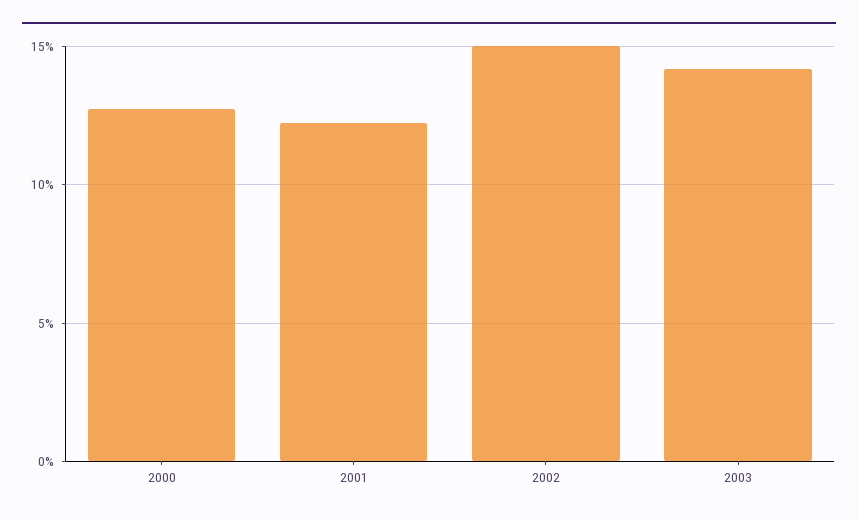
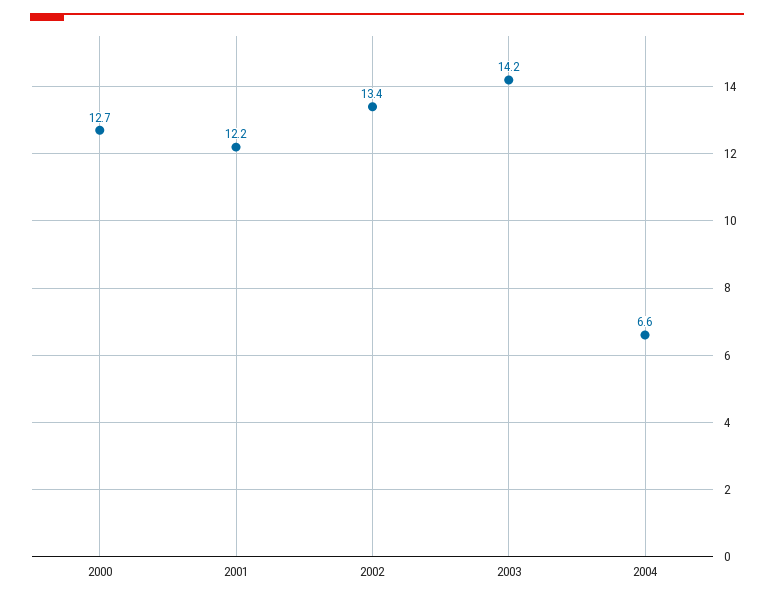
2002: 15 -> 13.4
2004: none -> 6.6

